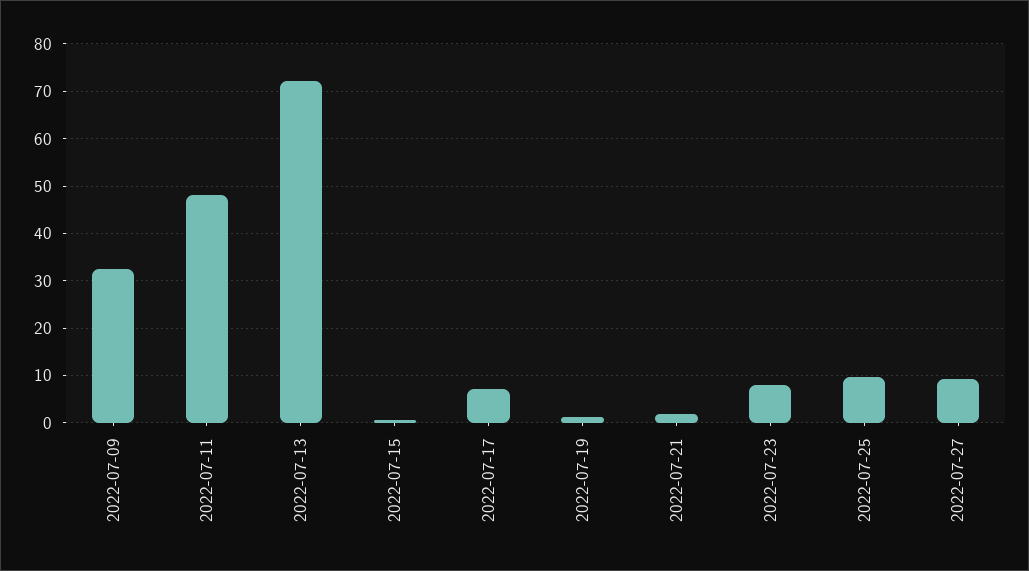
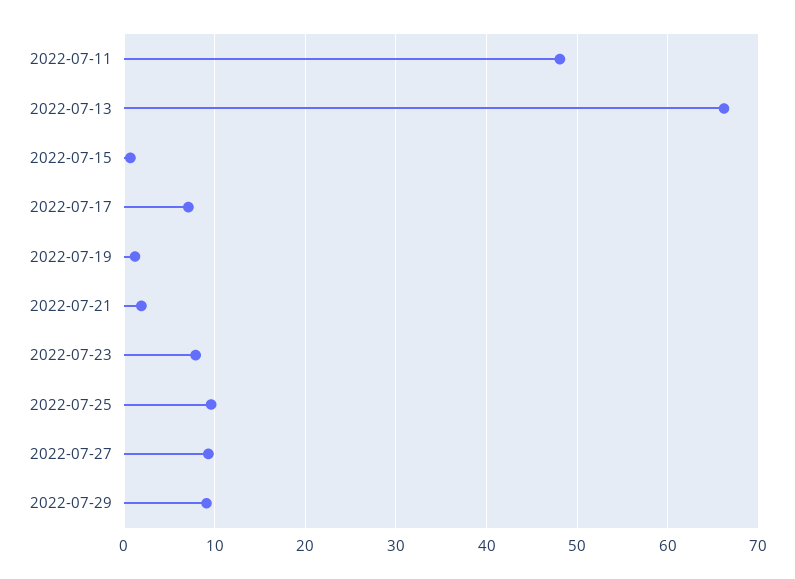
2022-07-09: 32 -> none
2022-07-13: 72 -> 66
2022-07-29: none -> 9

